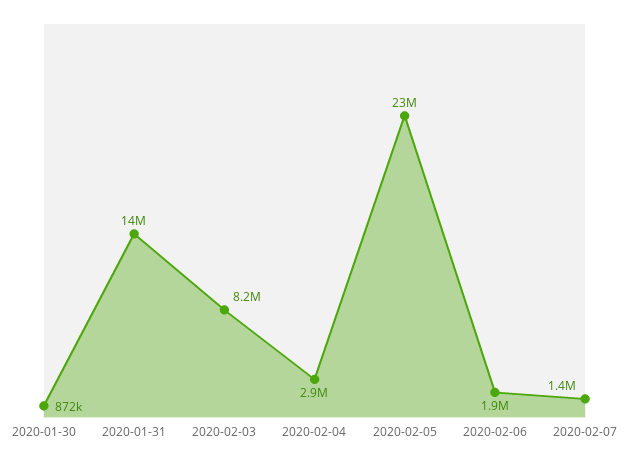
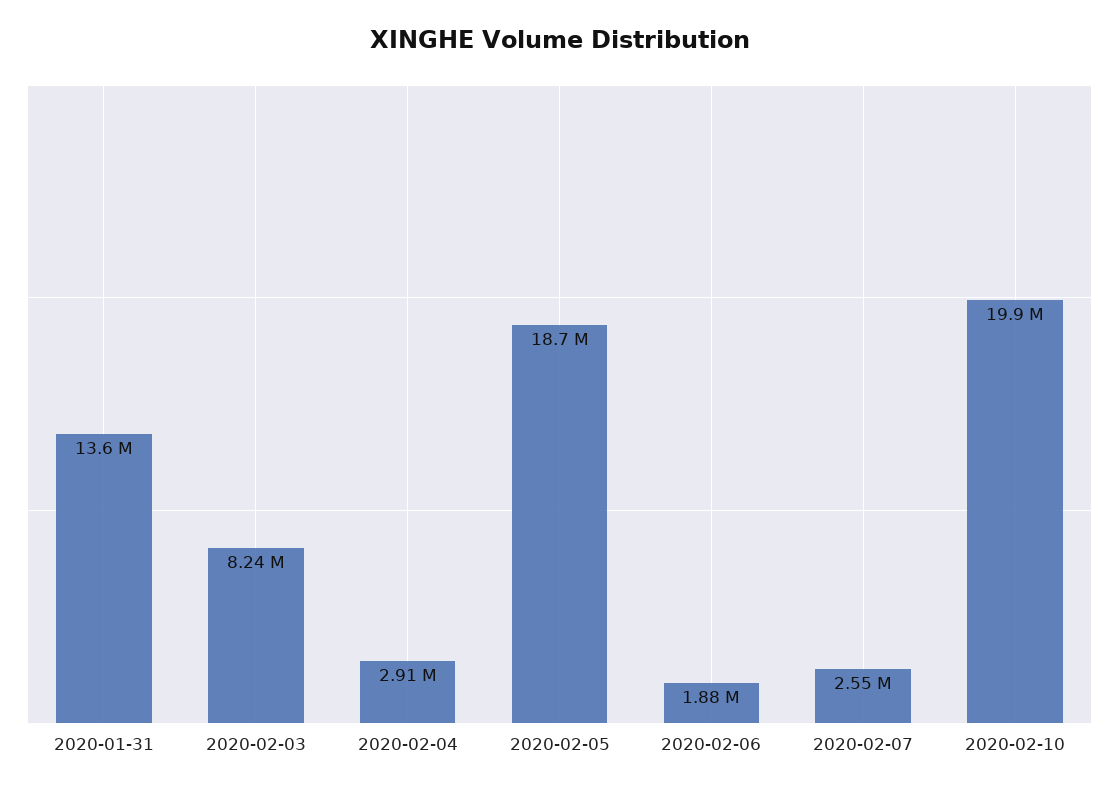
2020-01-30: 872000 -> none
2020-02-05: 23000000 -> 18700000
2020-02-07: 1400000 -> 2550000
2020-02-10: none -> 19900000

